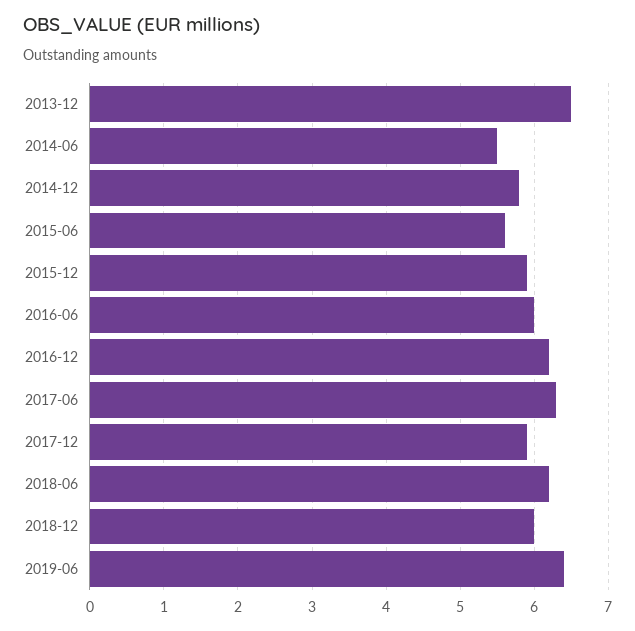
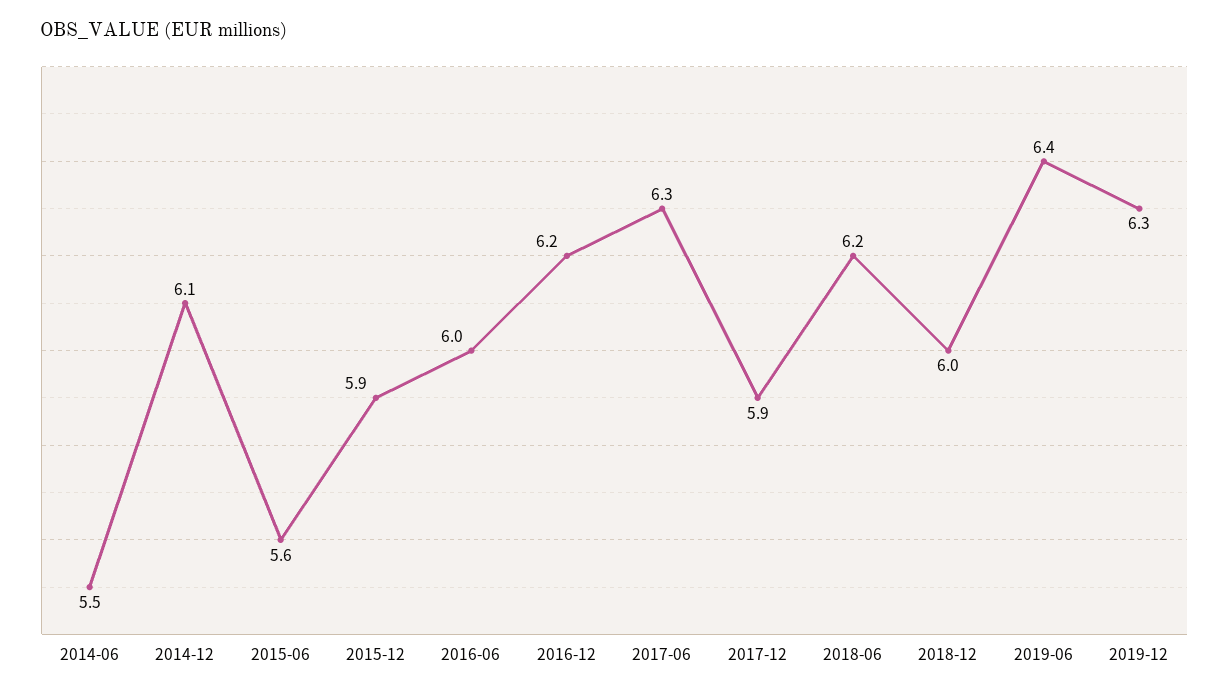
2013-12: 6.5 -> none
2014-12: 5.8 -> 6.1
2019-12: none -> 6.3

